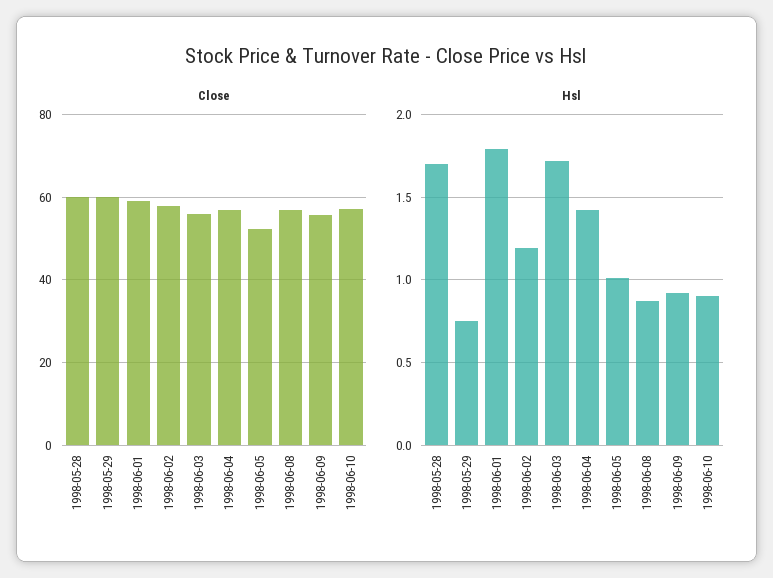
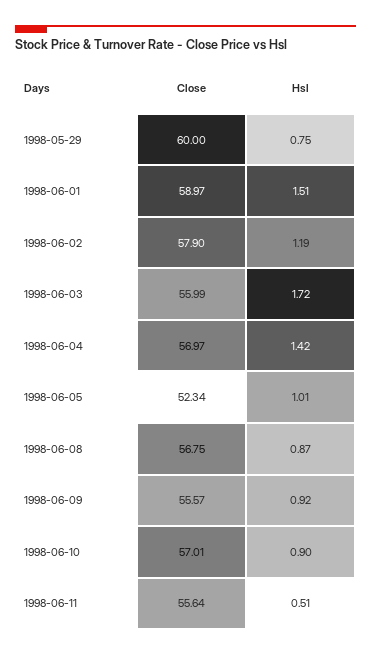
Close, 1998-05-28: 60 -> none
Hsl, 1998-05-28: 1.7 -> none
Hsl, 1998-06-01: 1.8 -> 1.51
Close, 1998-06-11: none -> 55.64
Hsl, 1998-06-11: none -> 0.51

